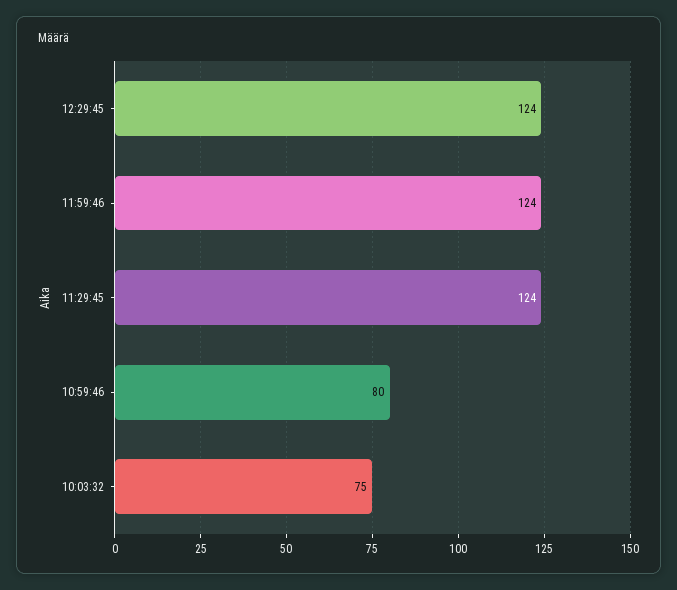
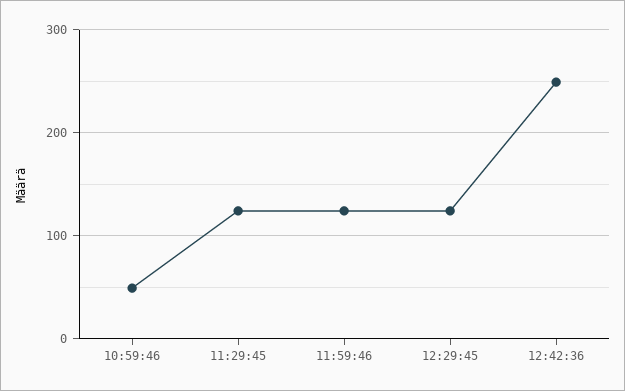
10:59:46: 80 -> 50
10:03:32: 75 -> none
12:42:36: none -> 250

